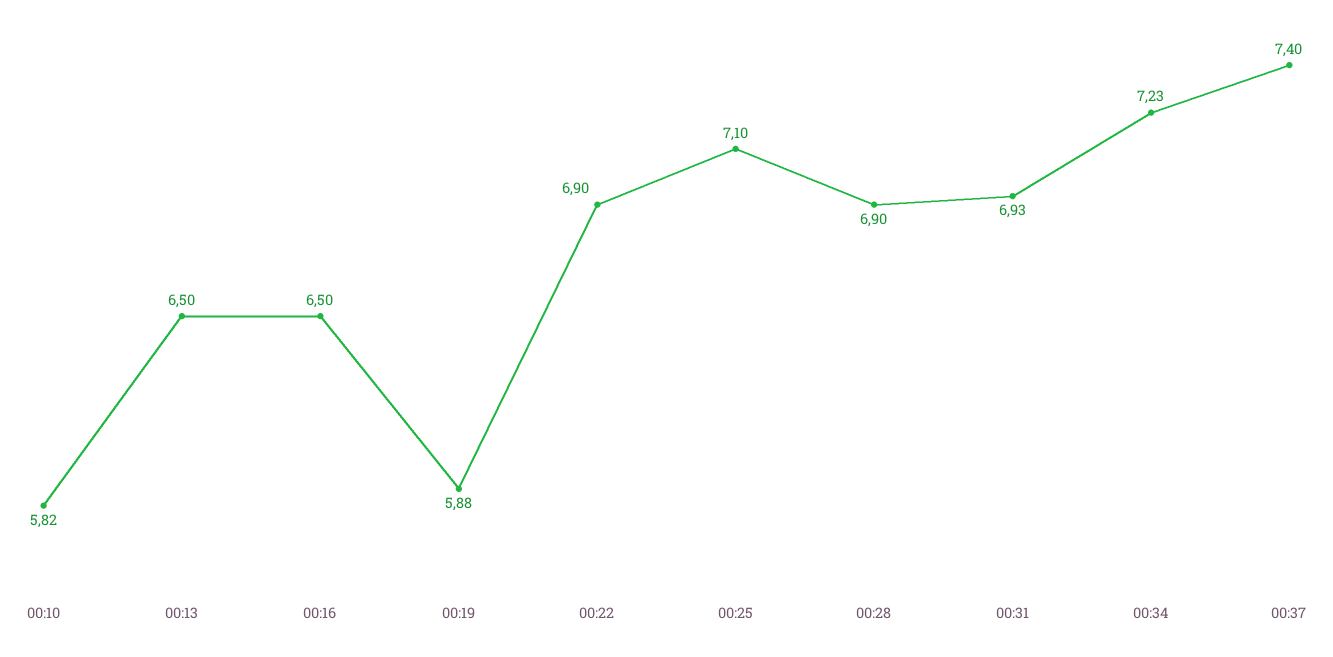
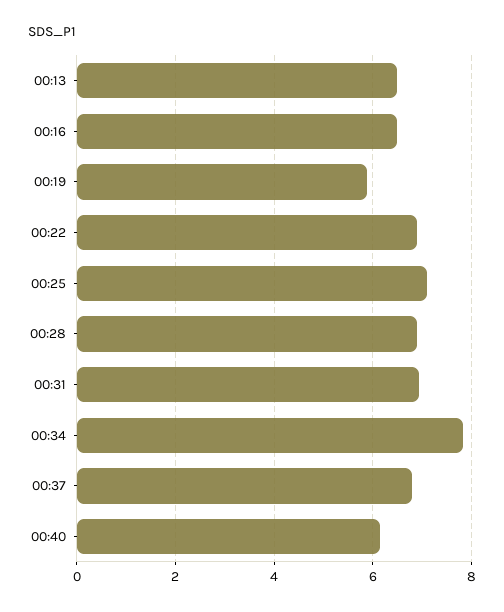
00:10: 5.82 -> none
00:34: 7.23 -> 7.8
00:37: 7.4 -> 6.8
00:40: none -> 6.2

